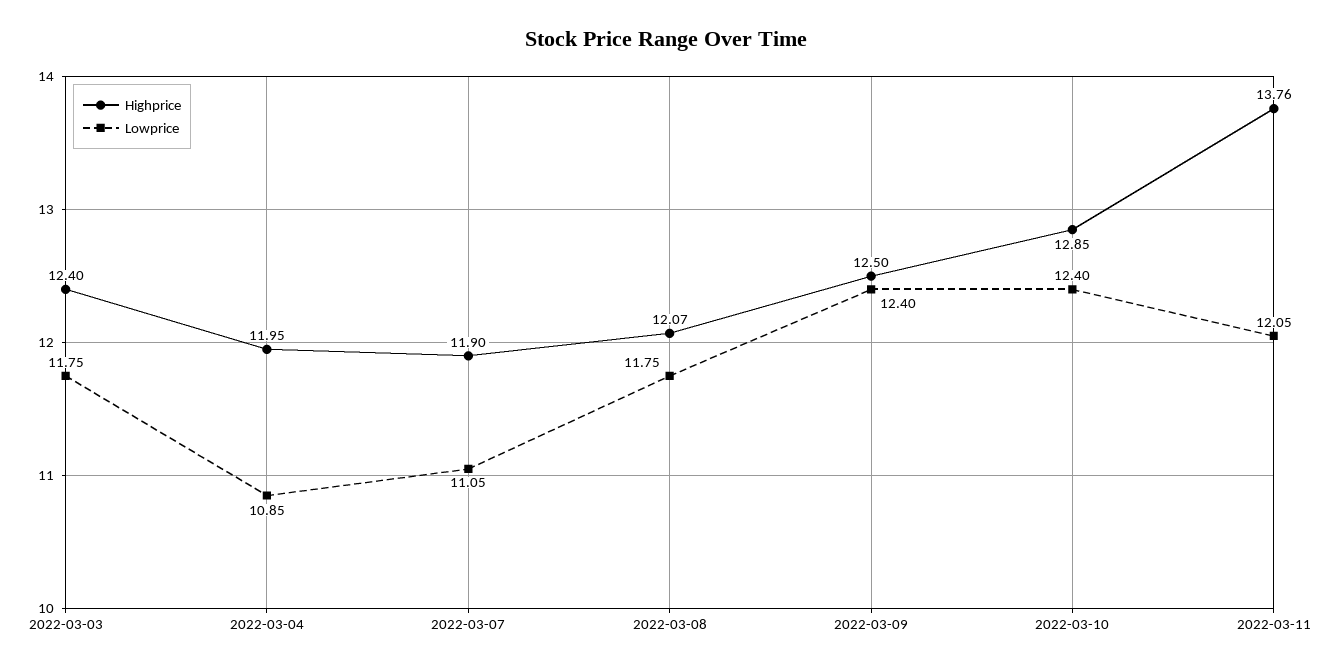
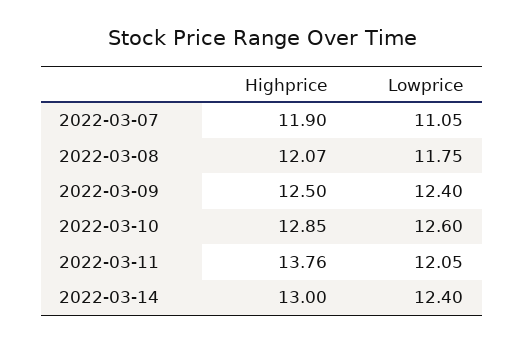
Highprice, 2022-03-03: 12.4 -> none
Lowprice, 2022-03-03: 11.75 -> none
Highprice, 2022-03-04: 11.95 -> none
Lowprice, 2022-03-04: 10.85 -> none
Lowprice, 2022-03-10: 12.4 -> 12.6
Highprice, 2022-03-14: none -> 13
Lowprice, 2022-03-14: none -> 12.4

